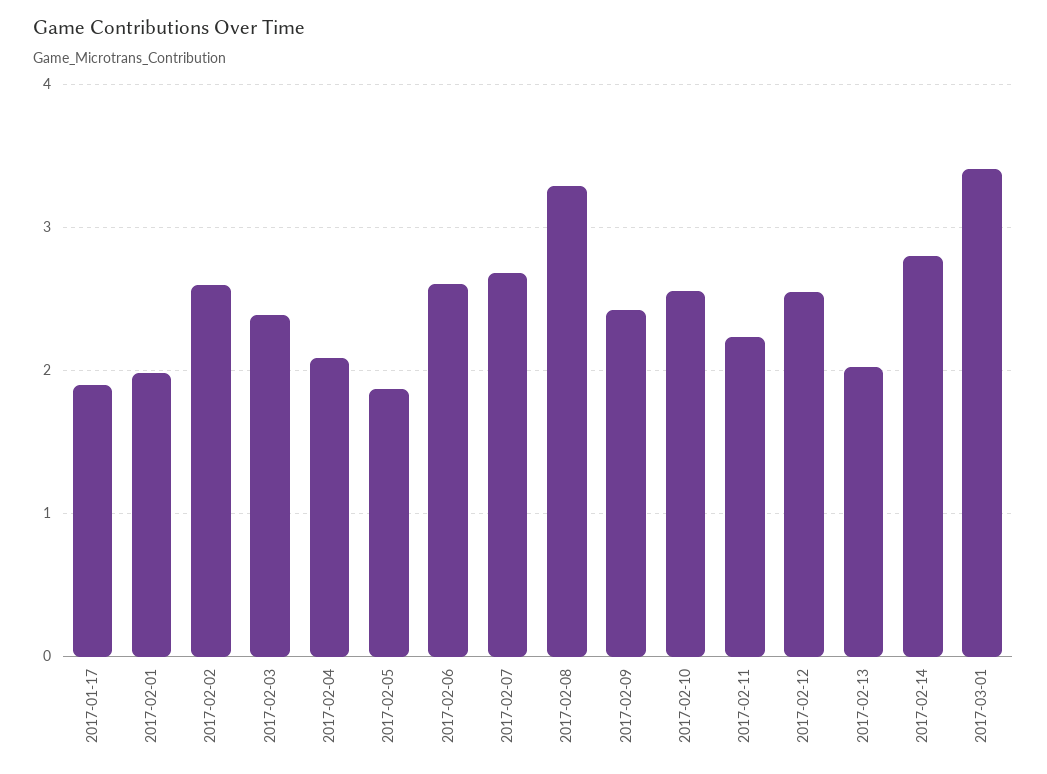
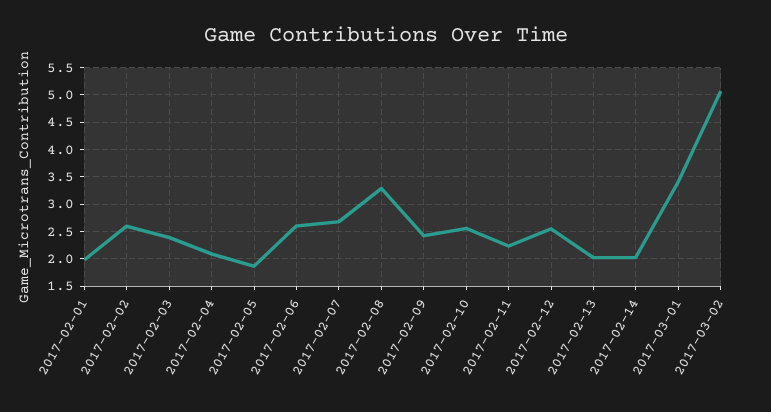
2017-01-17: 1.9 -> none
2017-02-14: 2.8 -> 2
2017-03-02: none -> 5

